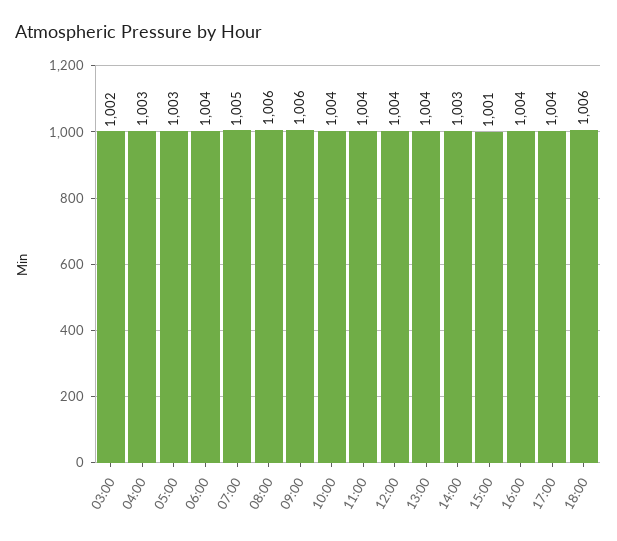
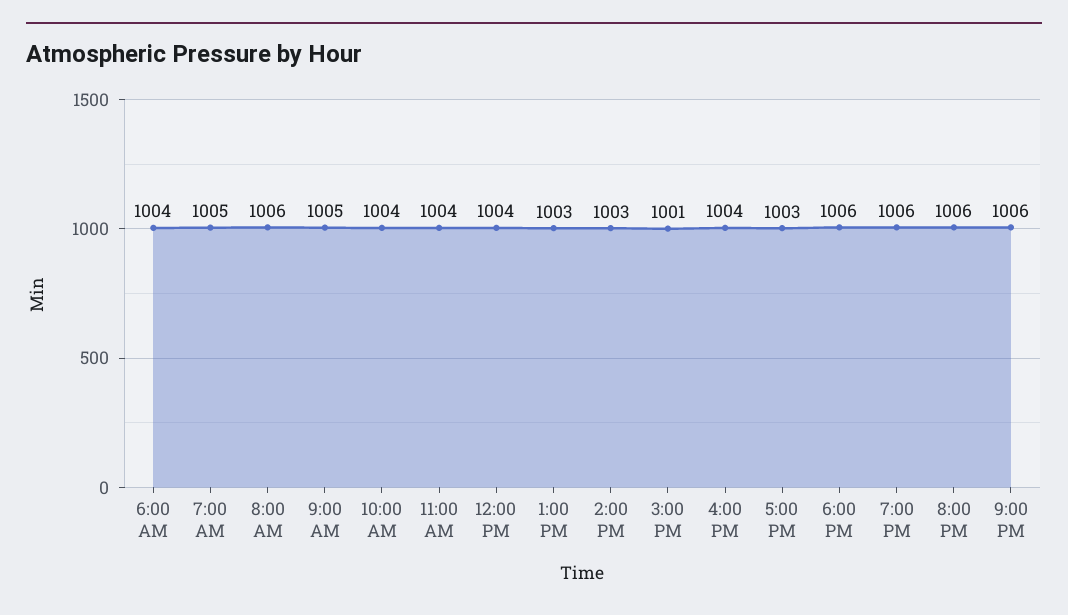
03:00: 1002 -> none
04:00: 1003 -> none
05:00: 1003 -> none
09:00: 1006 -> 1005
13:00: 1004 -> 1003
17:00: 1004 -> 1003
7:00 PM: none -> 1006
8:00 PM: none -> 1006
9:00 PM: none -> 1006

